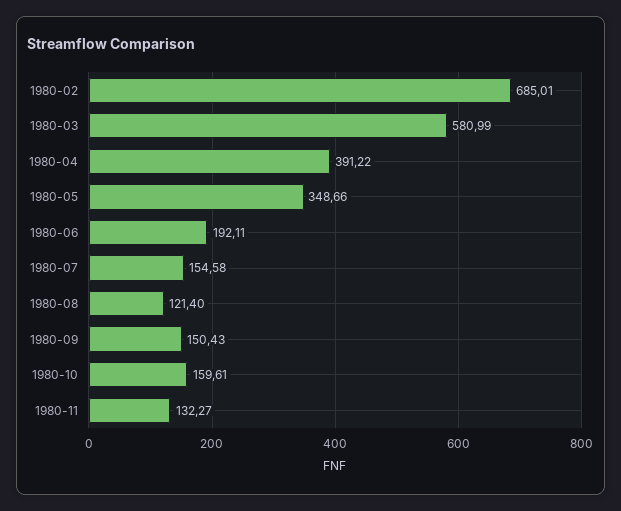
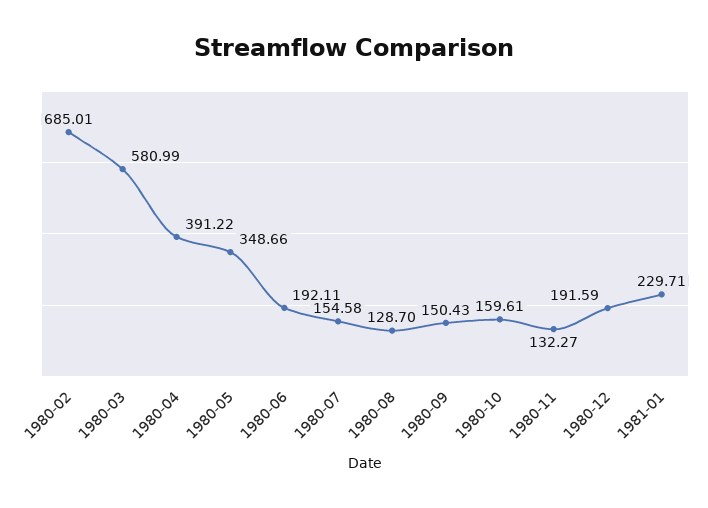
1980-08: 121.4 -> 128.7
1980-12: none -> 191.59
1981-01: none -> 229.71

